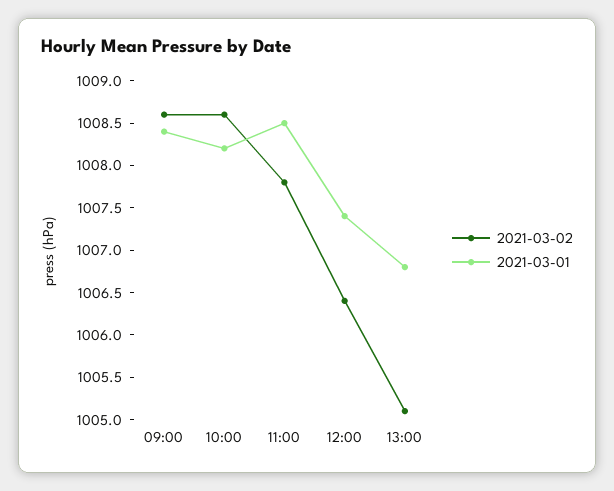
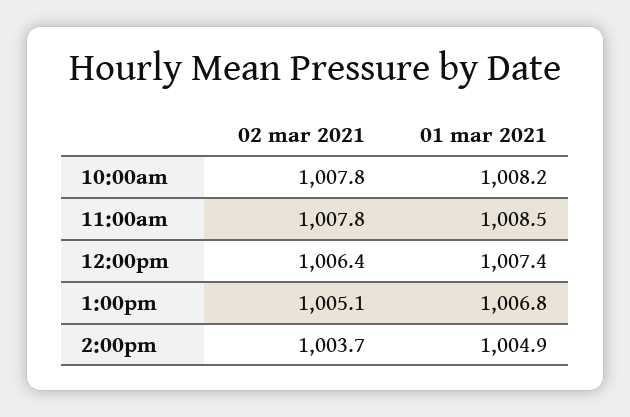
2021-03-02, 09:00: 1008.6 -> none
2021-03-01, 09:00: 1008.4 -> none
2021-03-02, 10:00: 1008.6 -> 1007.8
2021-03-02, 2:00pm: none -> 1003.7
2021-03-01, 2:00pm: none -> 1004.9

